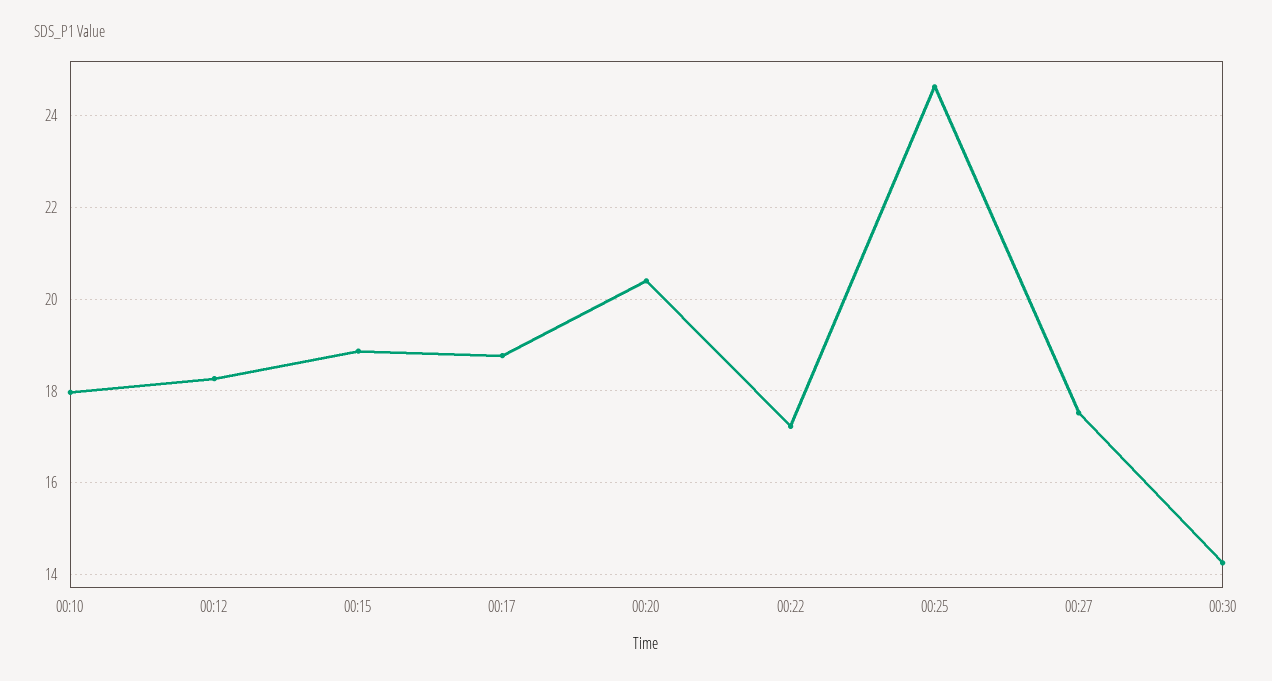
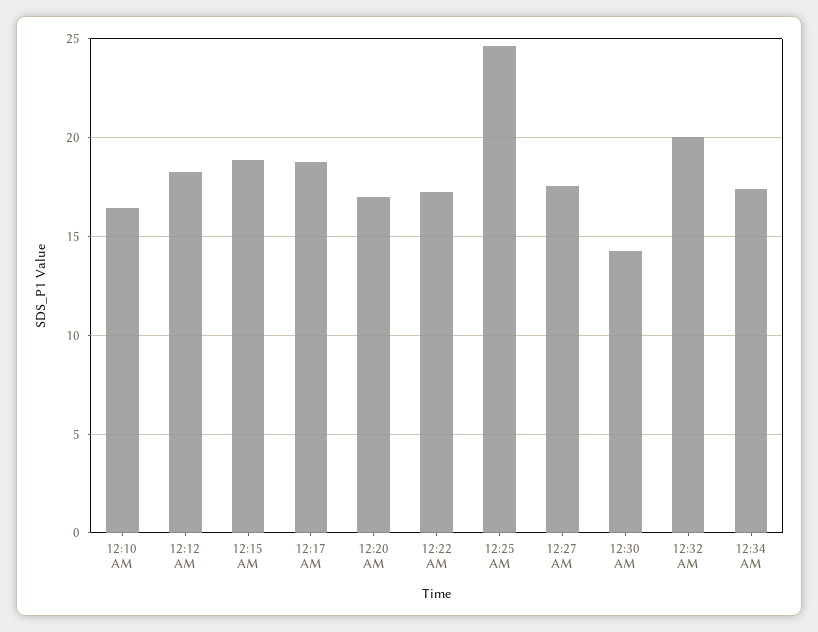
00:10: 18 -> 16.5
00:20: 20.4 -> 17
12:32 AM: none -> 20
12:34 AM: none -> 17.5

